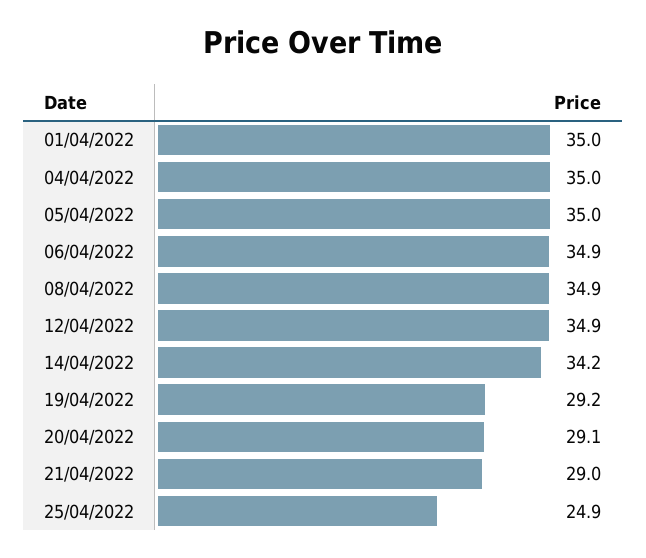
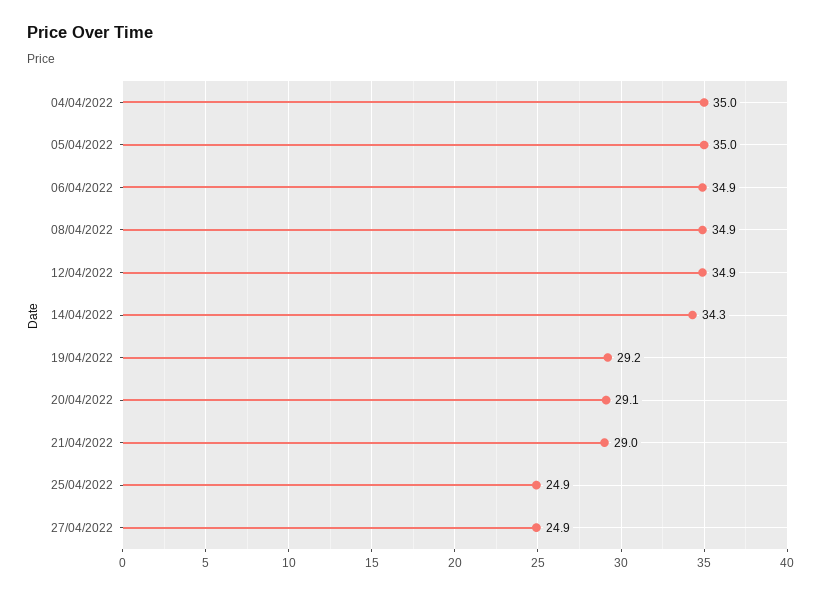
01/04/2022: 35 -> none
14/04/2022: 34.2 -> 34.3
27/04/2022: none -> 24.9

